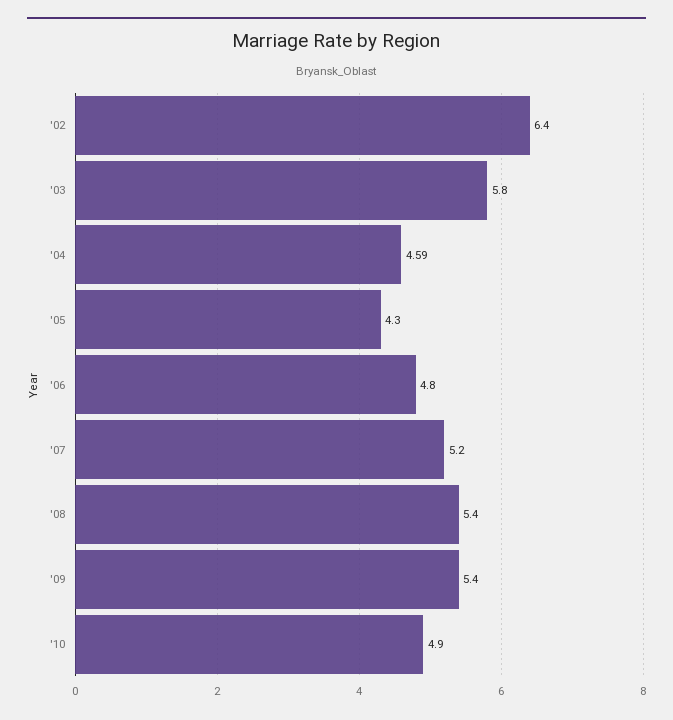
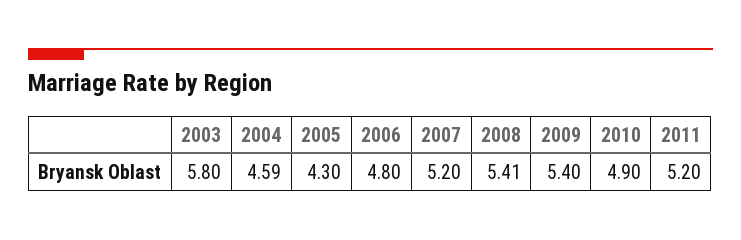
'02: 6.4 -> none
'08: 5.4 -> 5.41
2011: none -> 5.2

